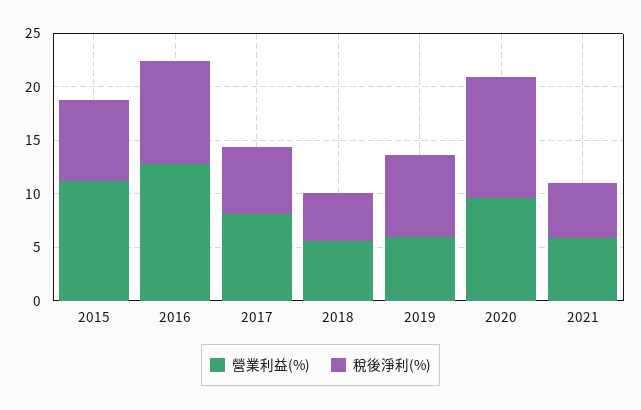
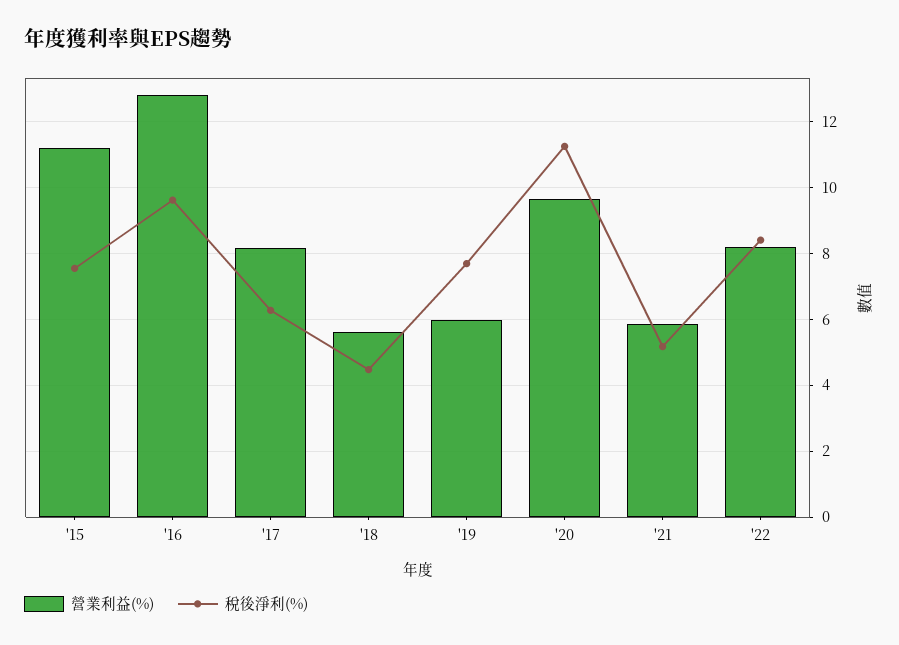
營業利益(%), '22: none -> 8.2
稅後淨利(%), '22: none -> 8.4

